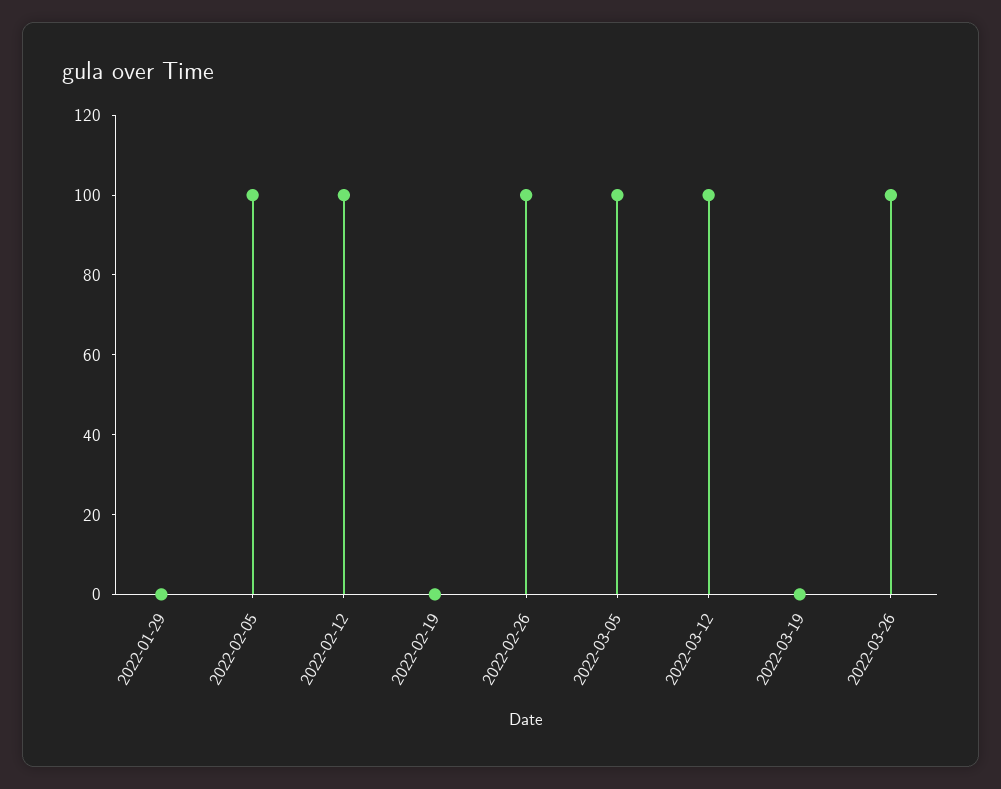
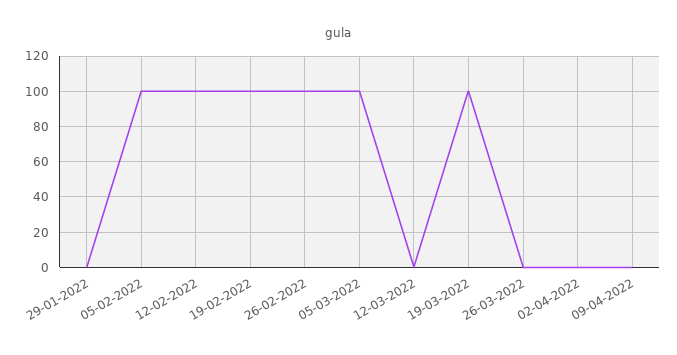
2022-02-19: 0 -> 100
2022-03-12: 100 -> 0
2022-03-19: 0 -> 100
2022-03-26: 100 -> 0
02-04-2022: none -> 0
09-04-2022: none -> 0

